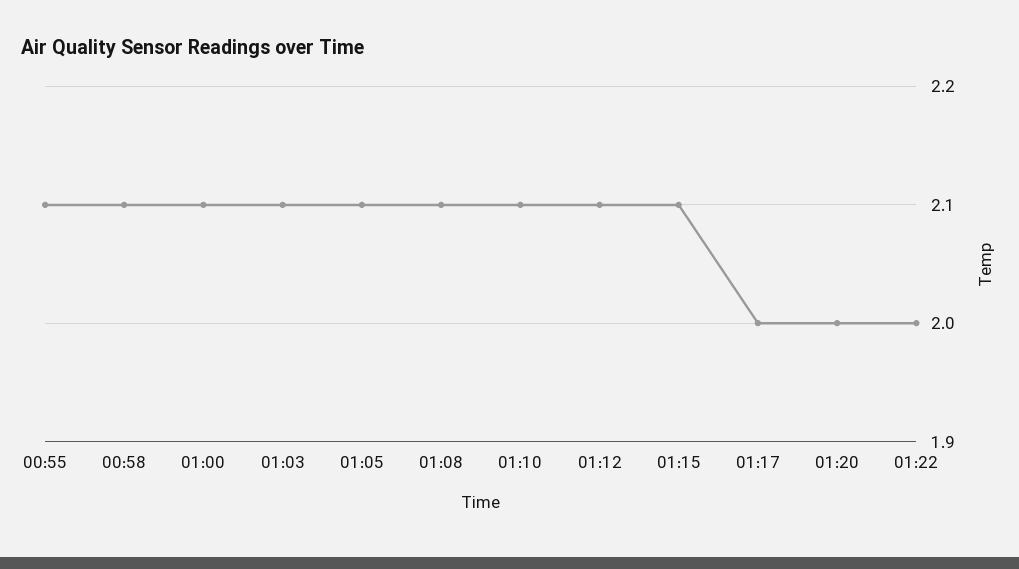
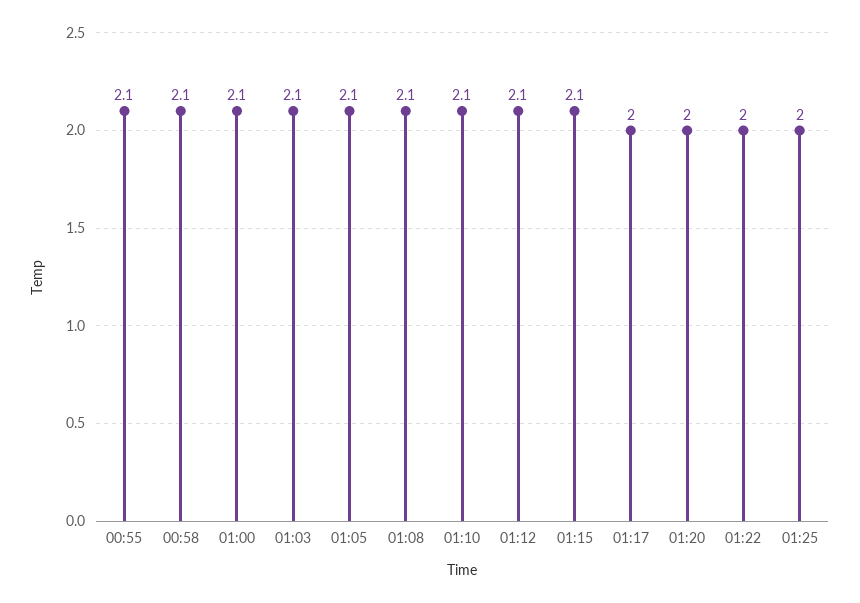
01:25: none -> 2

